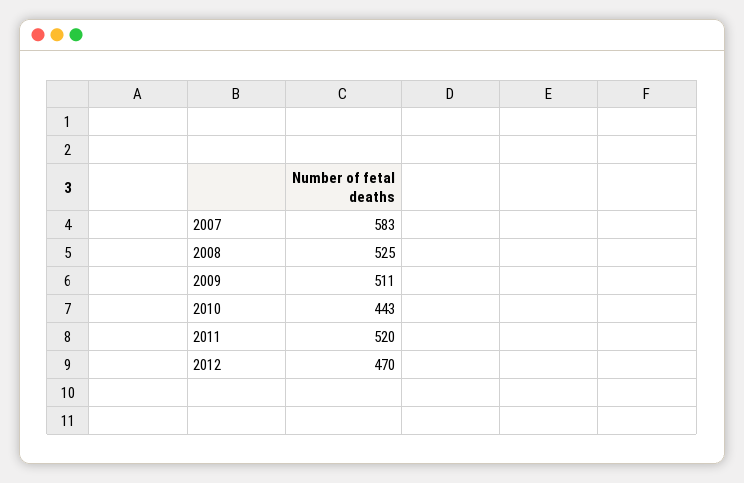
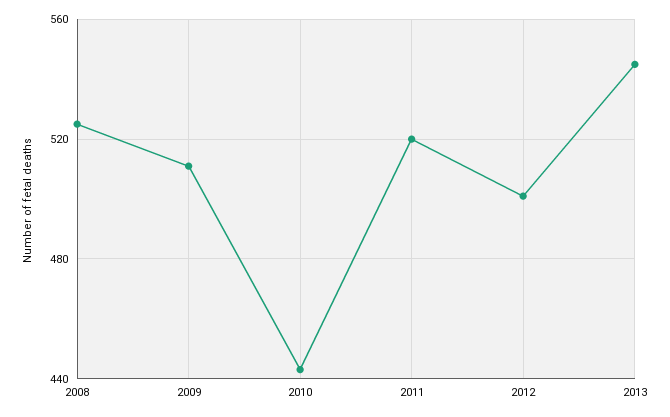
2007: 583 -> none
2012: 470 -> 500
2013: none -> 545

